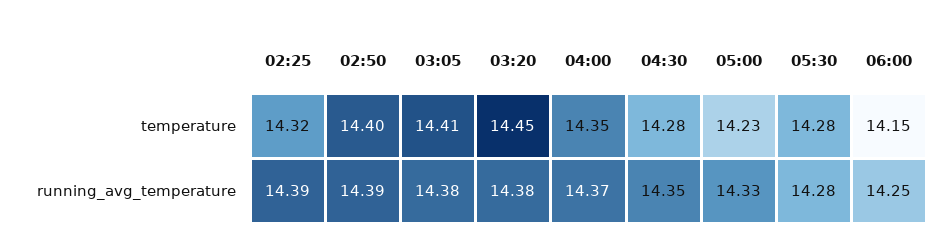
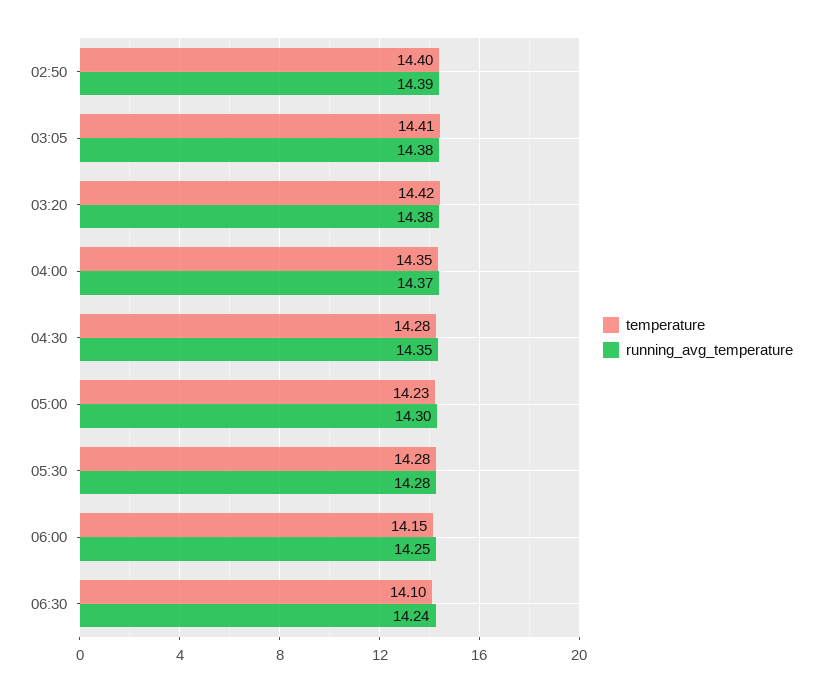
temperature, 02:25: 14.32 -> none
temperature, 03:20: 14.45 -> 14.42
running_avg_temperature, 02:25: 14.39 -> none
running_avg_temperature, 05:00: 14.33 -> 14.3
temperature, 06:30: none -> 14.1
running_avg_temperature, 06:30: none -> 14.24

